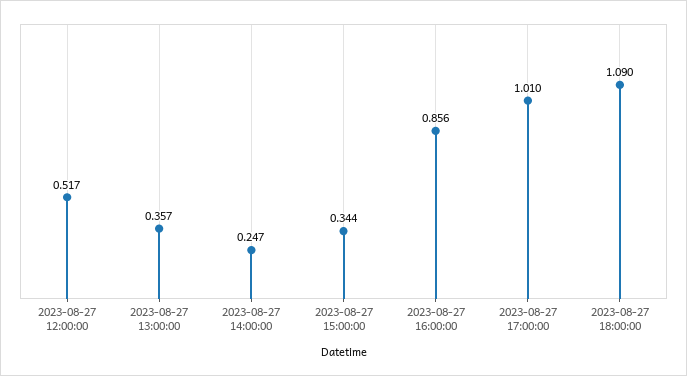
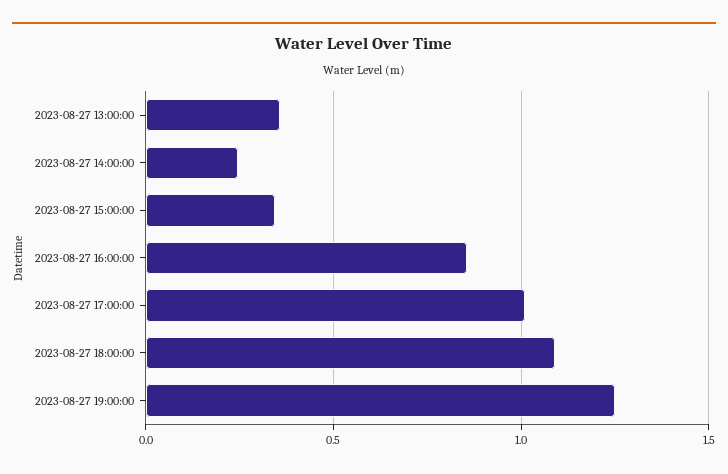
2023-08-27 12:00:00: 0.517 -> none
2023-08-27 19:00:00: none -> 1.25

